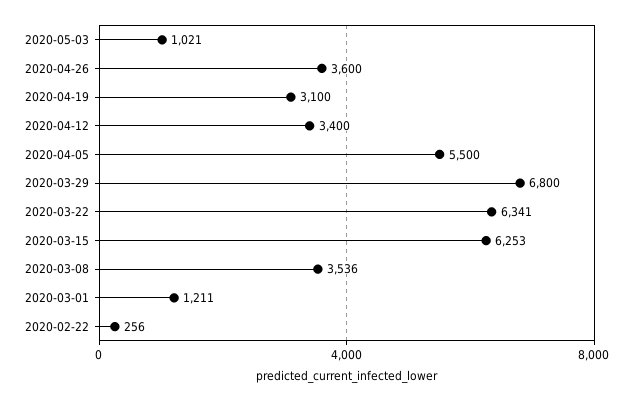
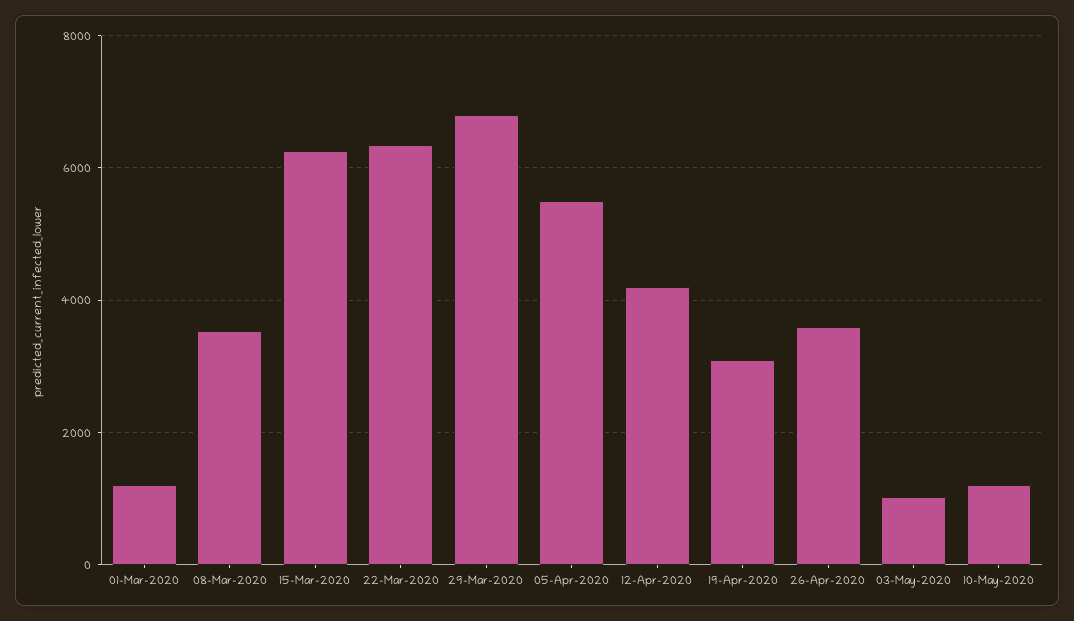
2020-04-12: 3400 -> 4200
2020-02-22: 256 -> none
10-May-2020: none -> 1200

